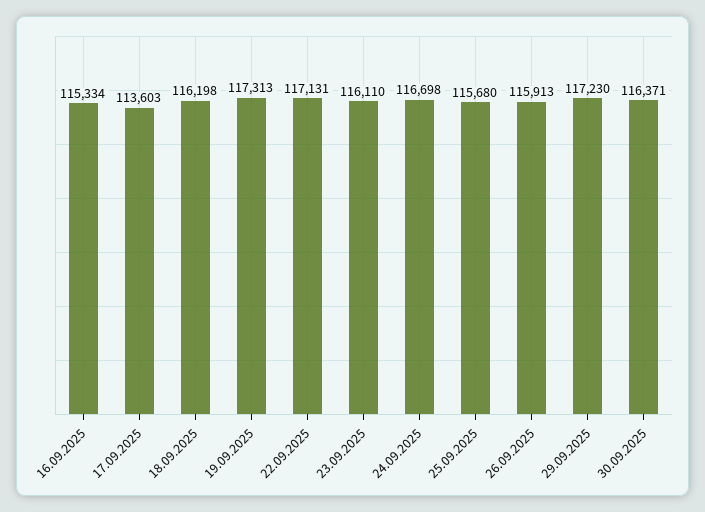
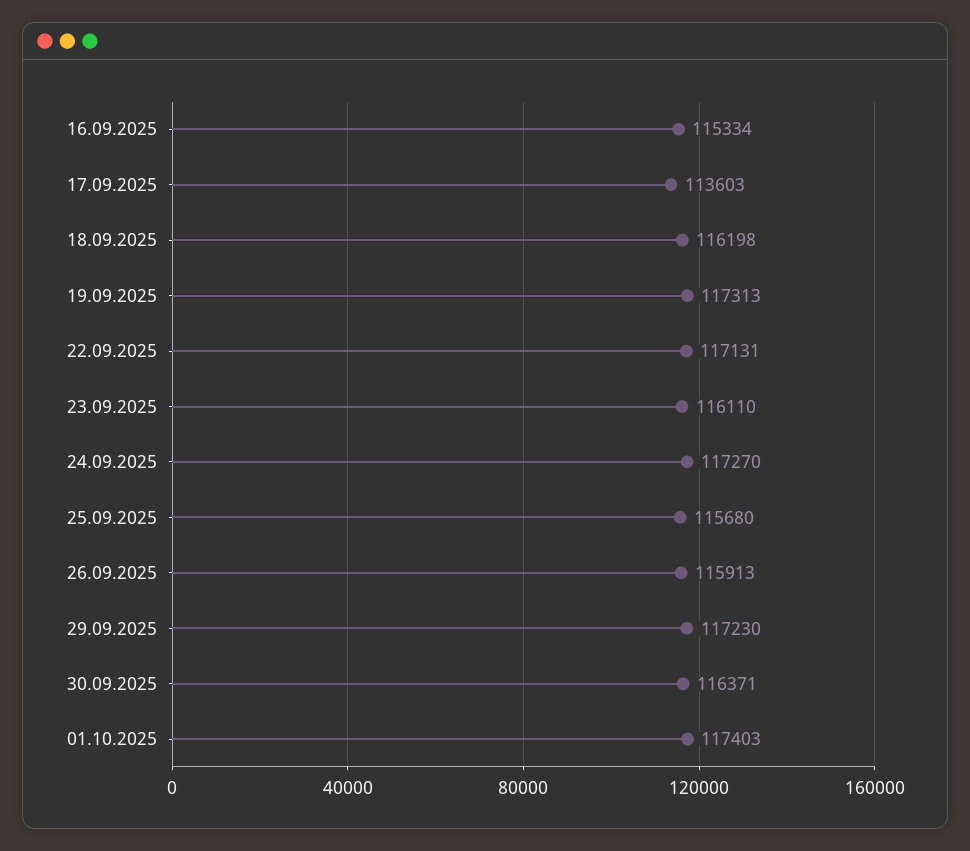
24.09.2025: 116698 -> 117270
01.10.2025: none -> 117403

